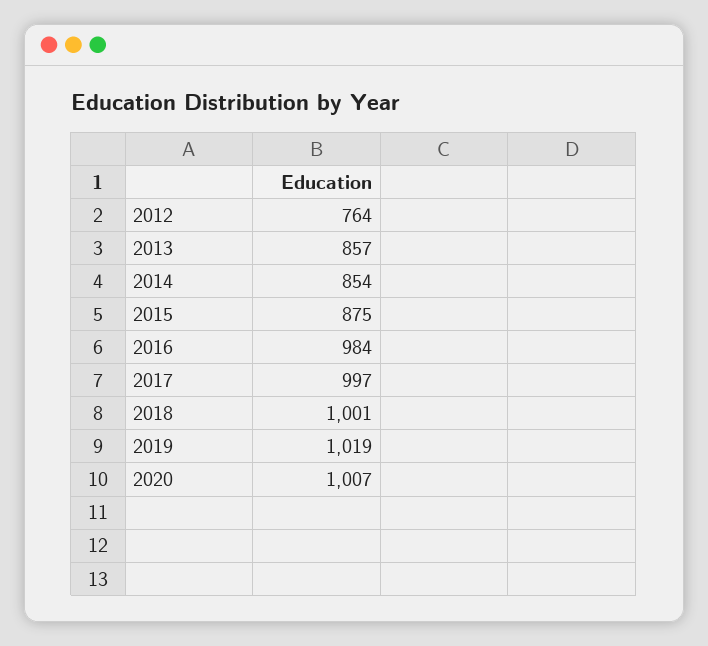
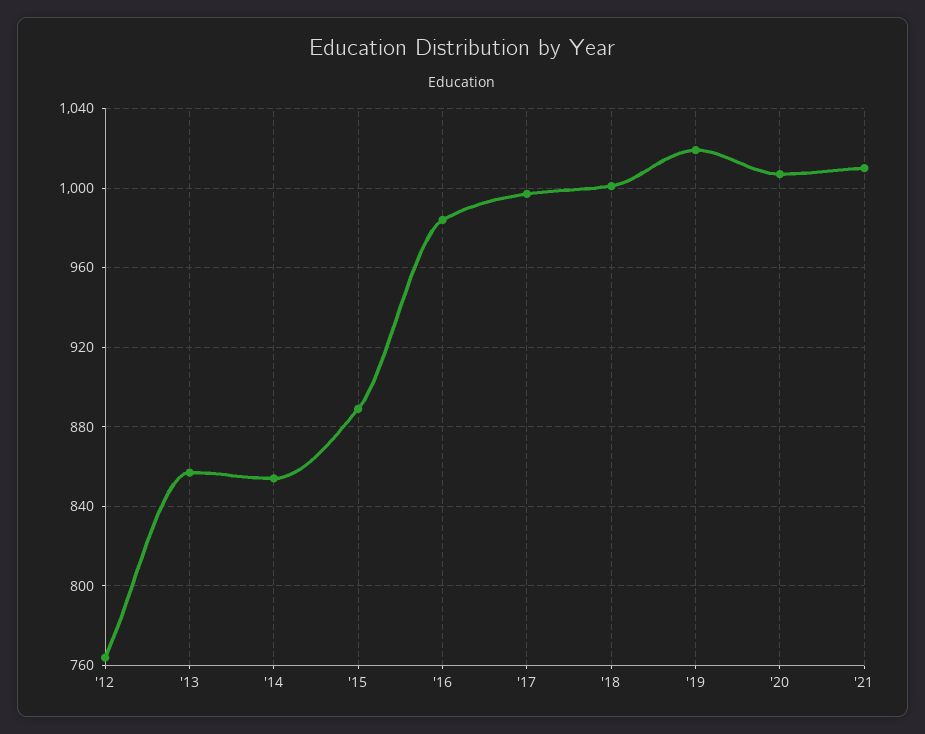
2015: 875 -> 890
'21: none -> 1010

